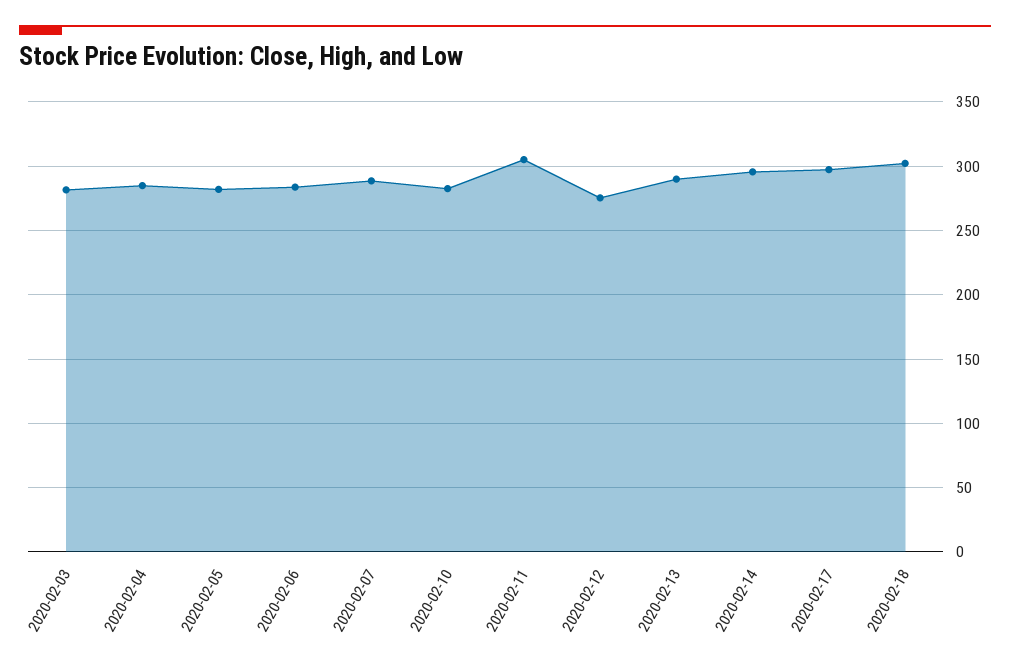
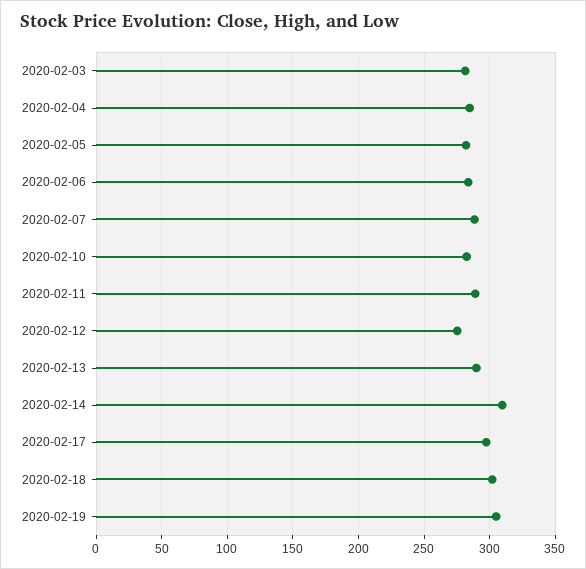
2020-02-11: 305 -> 290
2020-02-14: 295 -> 310
2020-02-19: none -> 305

